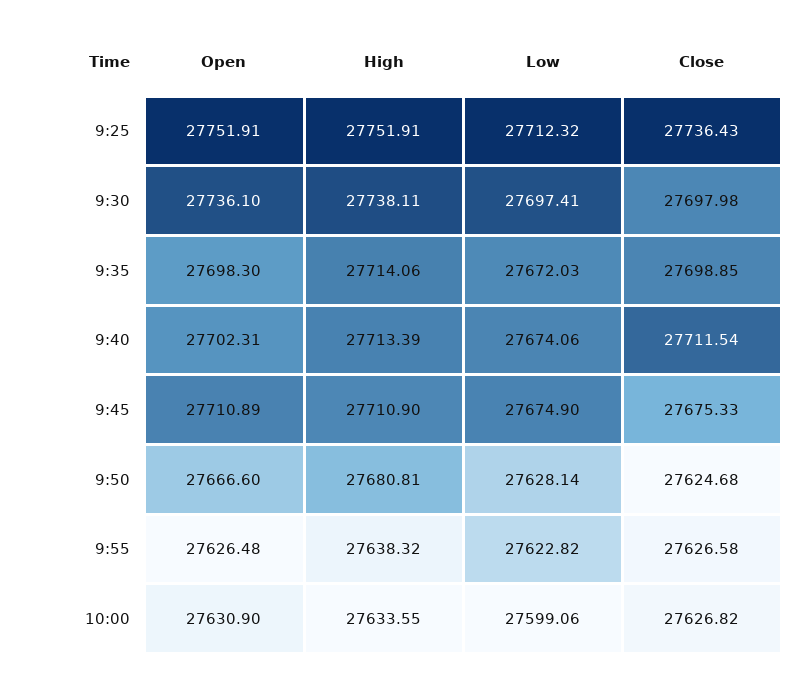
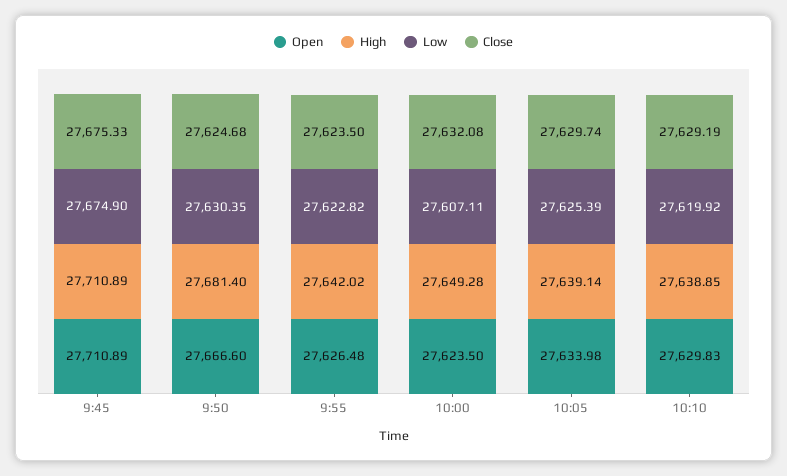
Open, 9:25: 27751.91 -> none
High, 9:25: 27751.91 -> none
Low, 9:25: 27712.32 -> none
Close, 9:25: 27736.43 -> none
Open, 9:30: 27736.1 -> none
High, 9:30: 27738.11 -> none
Low, 9:30: 27697.41 -> none
Close, 9:30: 27697.98 -> none
Open, 9:35: 27698.3 -> none
High, 9:35: 27714.06 -> none
Low, 9:35: 27672.03 -> none
Close, 9:35: 27698.85 -> none
Open, 9:40: 27702.31 -> none
High, 9:40: 27713.39 -> none
Low, 9:40: 27674.06 -> none
Close, 9:40: 27711.54 -> none
High, 9:45: 27710.9 -> 27710.89
High, 9:50: 27680.81 -> 27681.4
Low, 9:50: 27628.14 -> 27630.35
High, 9:55: 27638.32 -> 27642.02
Close, 9:55: 27626.58 -> 27623.5
Open, 10:00: 27630.9 -> 27623.5
High, 10:00: 27633.55 -> 27649.28
Low, 10:00: 27599.06 -> 27607.11
Close, 10:00: 27626.82 -> 27632.08
Open, 10:05: none -> 27633.98
High, 10:05: none -> 27639.14
Low, 10:05: none -> 27625.39
Close, 10:05: none -> 27629.74
Open, 10:10: none -> 27629.83
High, 10:10: none -> 27638.85
Low, 10:10: none -> 27619.92
Close, 10:10: none -> 27629.19

